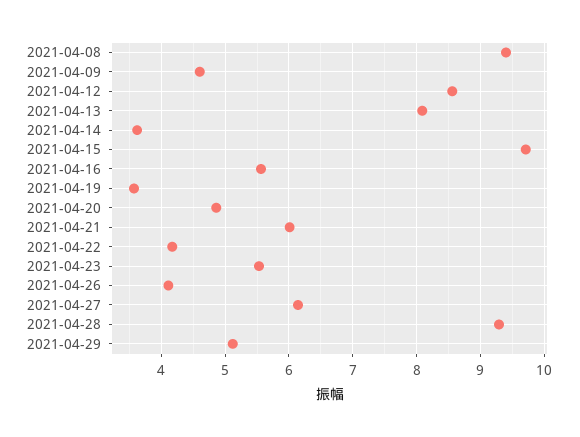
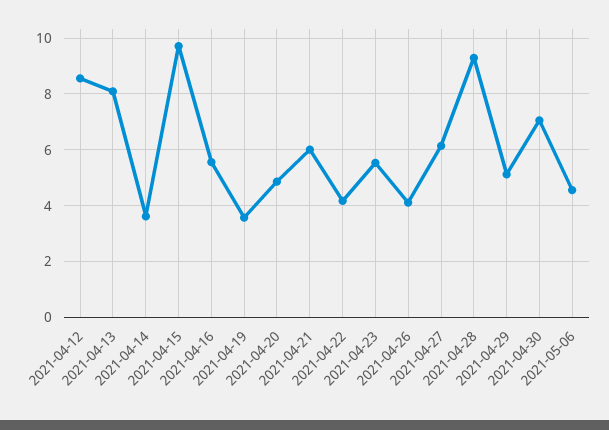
2021-04-08: 9.4 -> none
2021-04-09: 4.6 -> none
2021-04-30: none -> 7
2021-05-06: none -> 4.5

